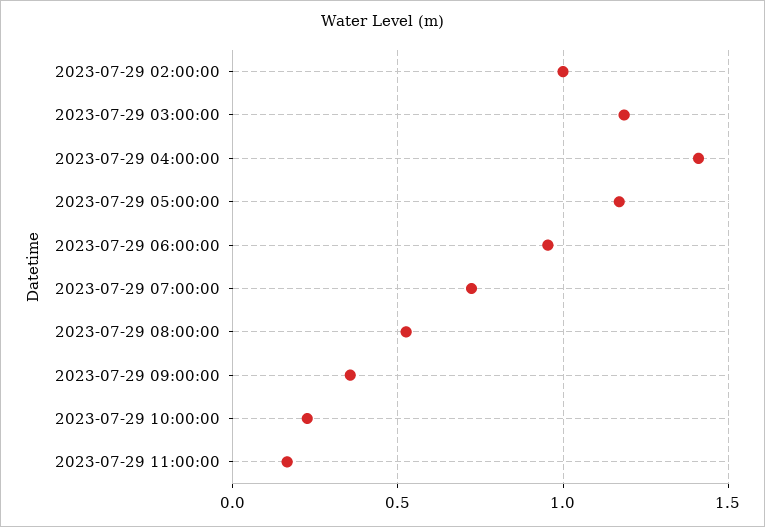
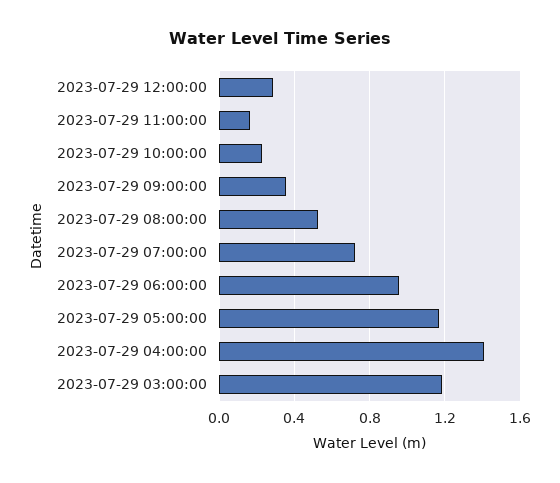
2023-07-29 02:00:00: 1 -> none
2023-07-29 12:00:00: none -> 0.3

